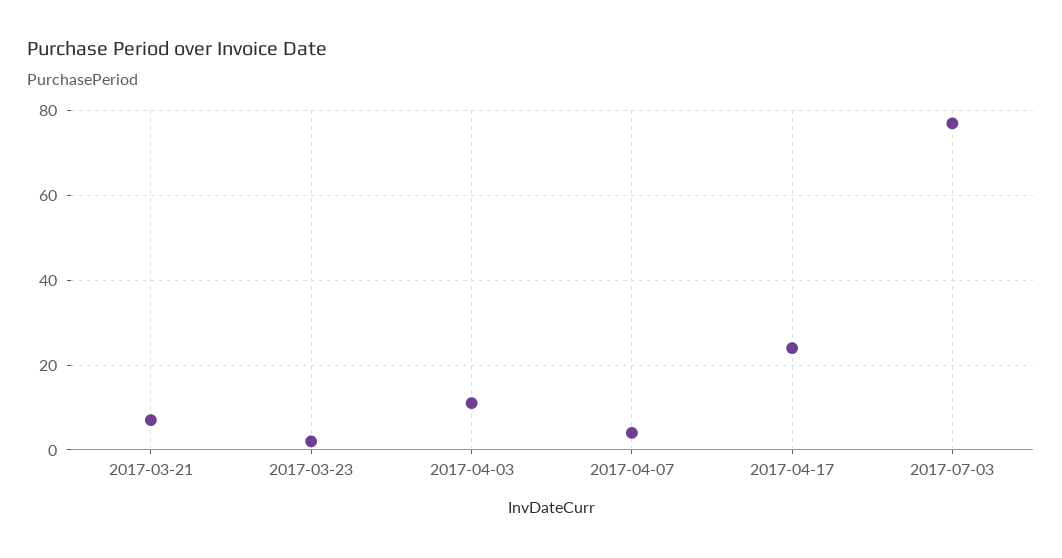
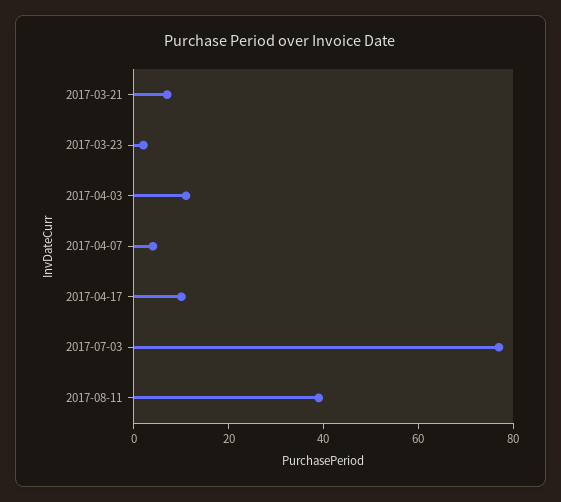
2017-04-17: 25 -> 10
2017-08-11: none -> 40

